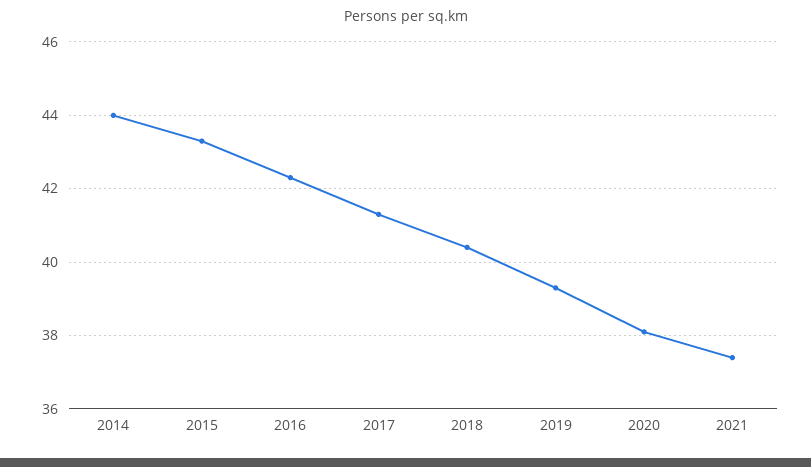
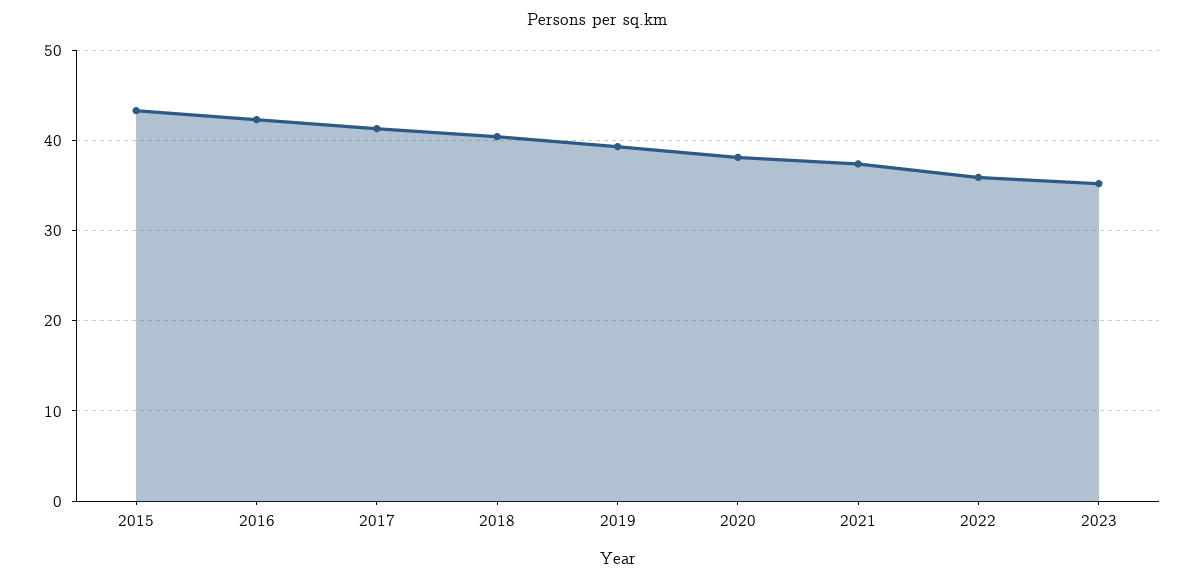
2014: 44 -> none
2022: none -> 36
2023: none -> 35

